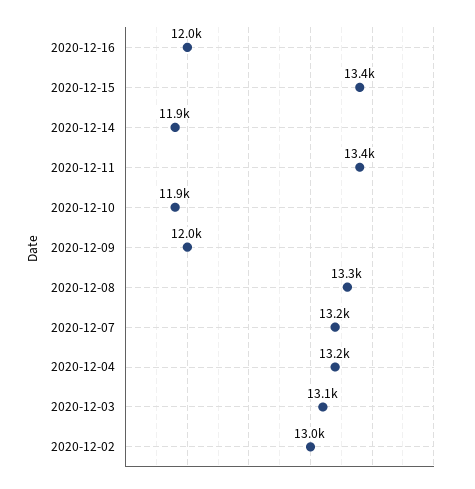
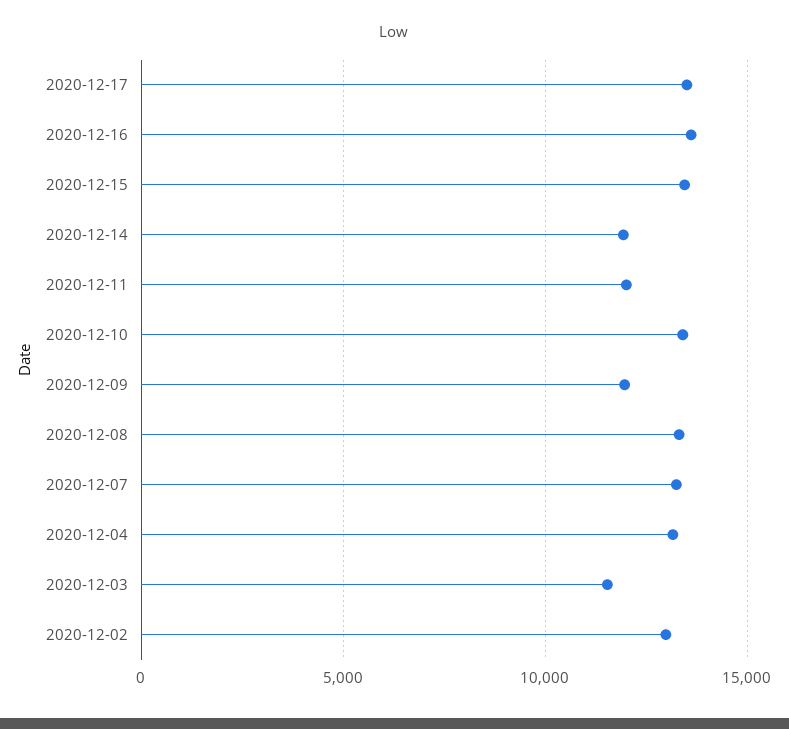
2020-12-16: 12000 -> 13500
2020-12-11: 13400 -> 12000
2020-12-10: 11900 -> 13500
2020-12-03: 13100 -> 11500
2020-12-17: none -> 13500

